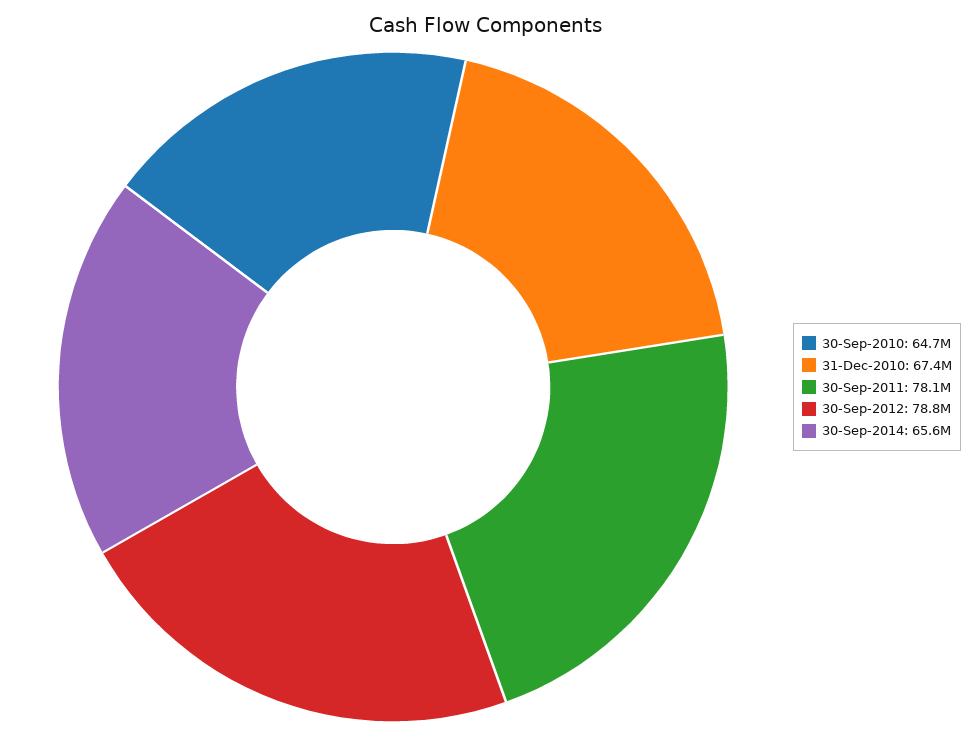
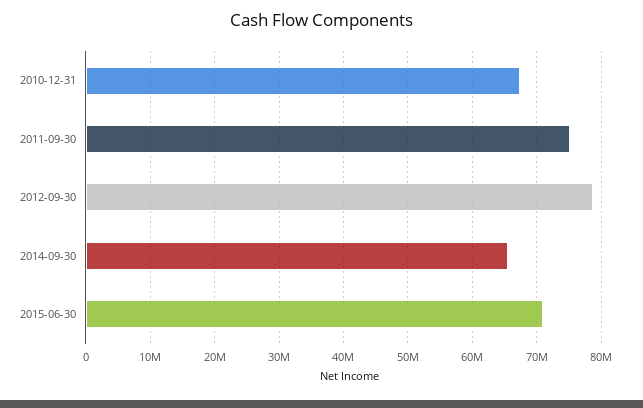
30-Sep-2010: 64700000 -> none
30-Sep-2011: 78100000 -> 75000000
2015-06-30: none -> 71000000

